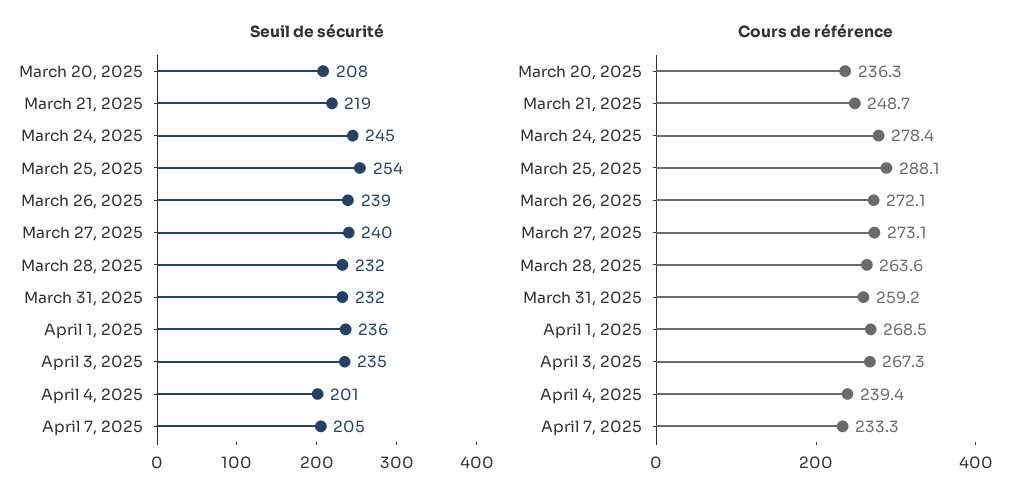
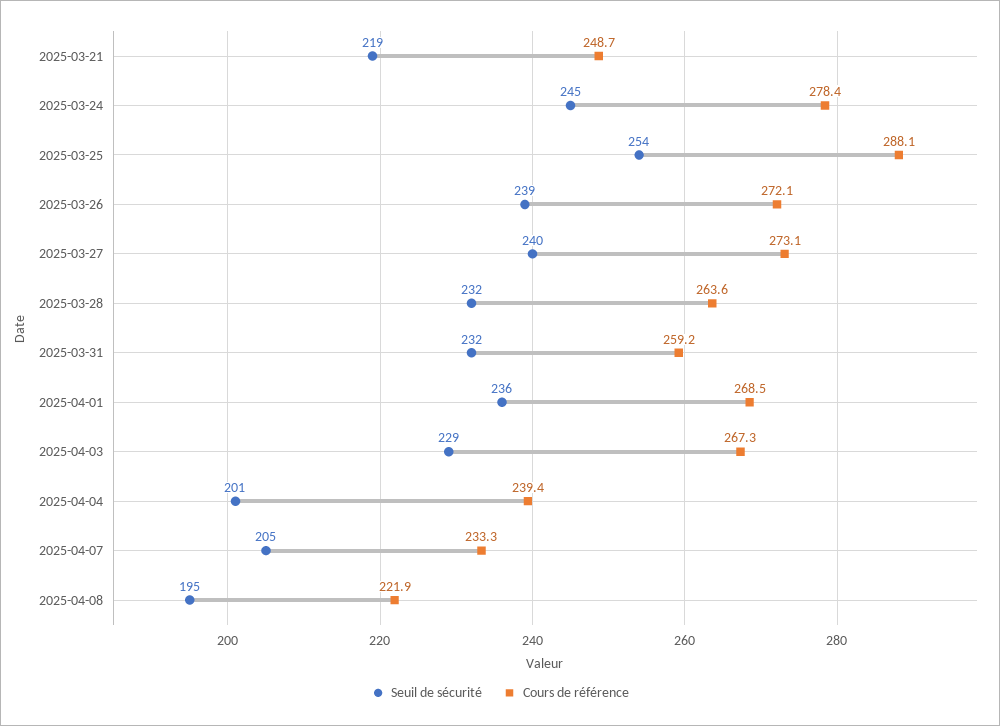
Seuil de sécurité, March 20, 2025: 208 -> none
Seuil de sécurité, April 3, 2025: 235 -> 229
Cours de référence, March 20, 2025: 236.3 -> none
Seuil de sécurité, 2025-04-08: none -> 195
Cours de référence, 2025-04-08: none -> 221.9

